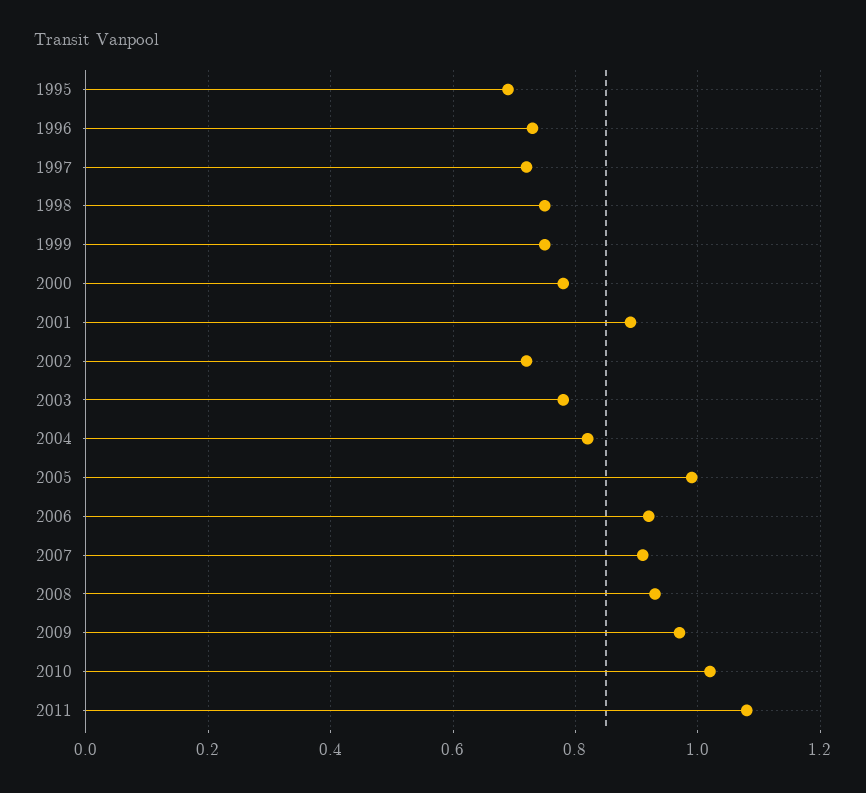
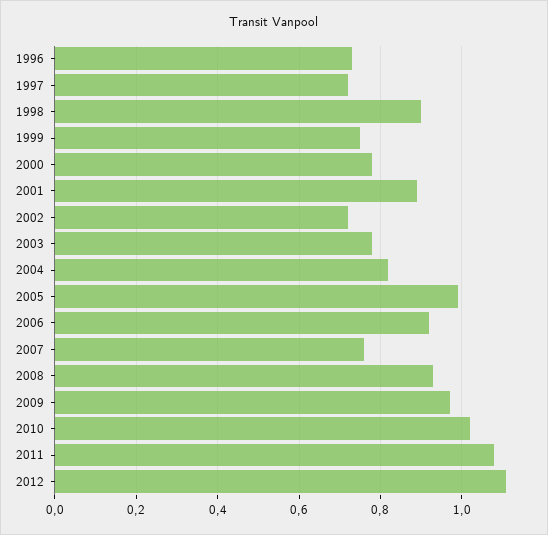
1995: 0.7 -> none
1998: 0.75 -> 0.9
2007: 0.9 -> 0.75
2012: none -> 1.1

